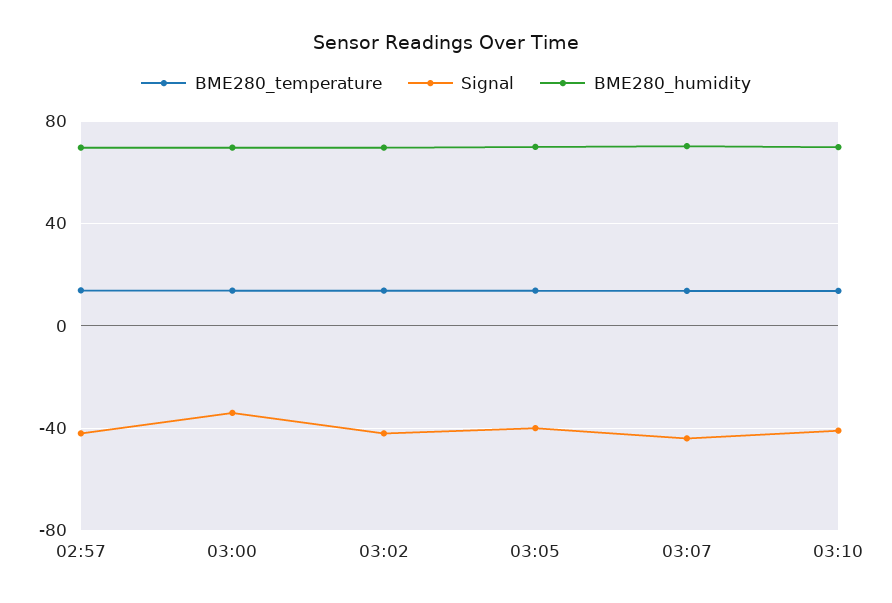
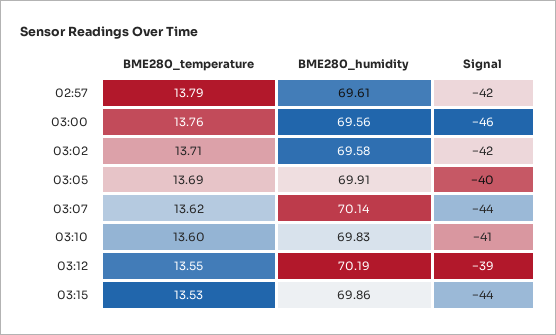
Signal, 03:00: -35 -> -46
BME280_temperature, 03:12: none -> 13.55
BME280_humidity, 03:12: none -> 70.19
Signal, 03:12: none -> -39
BME280_temperature, 03:15: none -> 13.53
BME280_humidity, 03:15: none -> 69.86
Signal, 03:15: none -> -44

